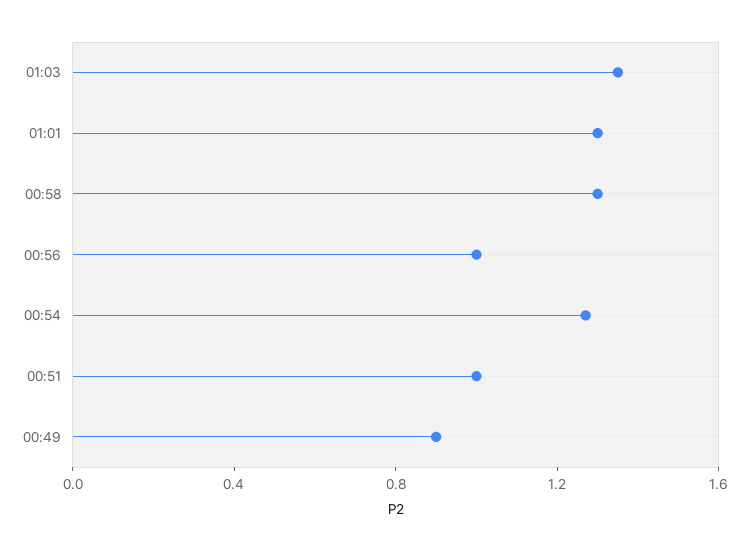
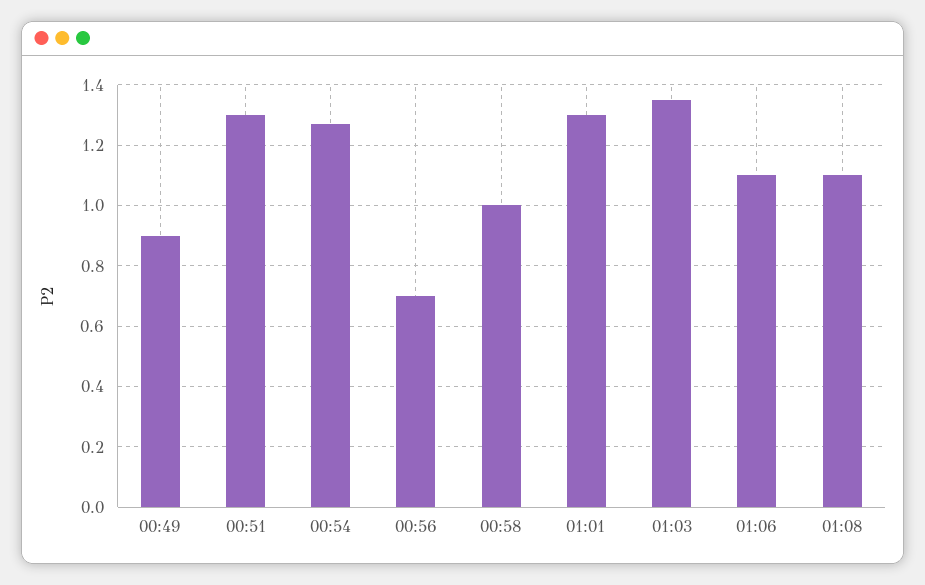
00:58: 1.3 -> 1
00:56: 1 -> 0.7
00:51: 1 -> 1.3
01:06: none -> 1.1
01:08: none -> 1.1

